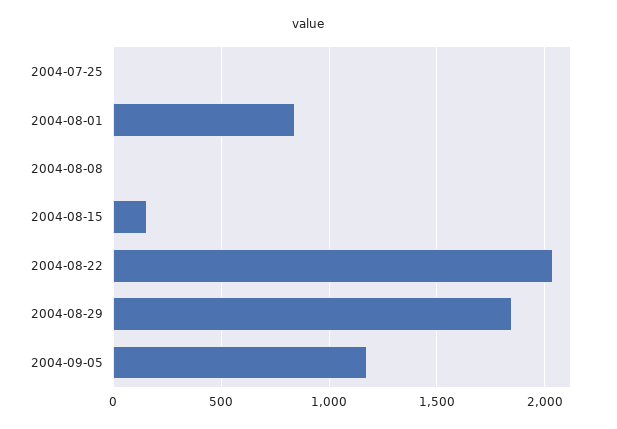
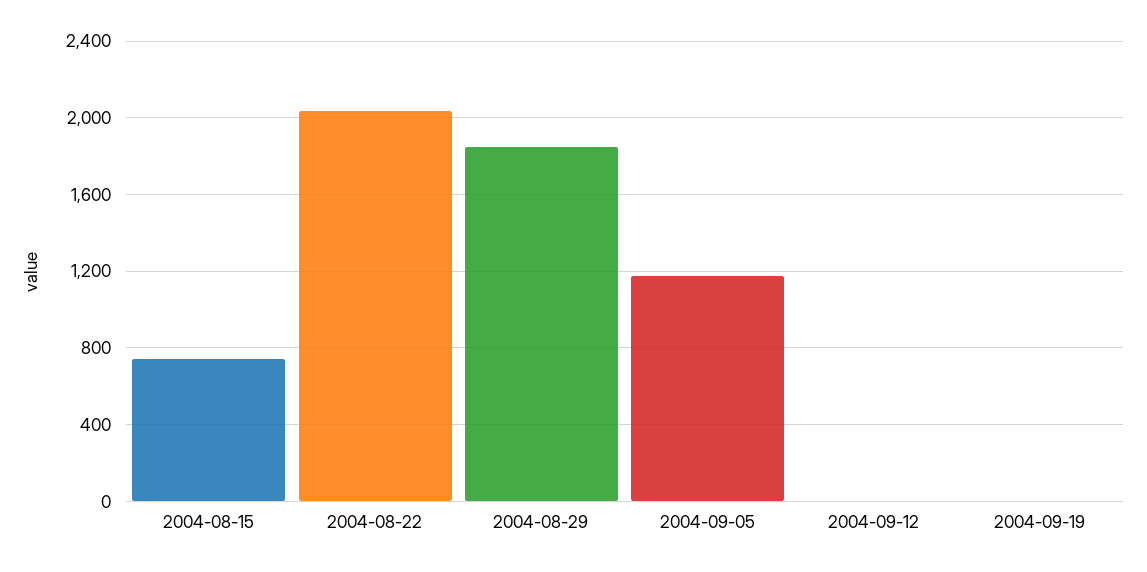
2004-07-25: 0 -> none
2004-08-01: 850 -> none
2004-08-08: 0 -> none
2004-08-15: 150 -> 750
2004-09-12: none -> 0
2004-09-19: none -> 0

